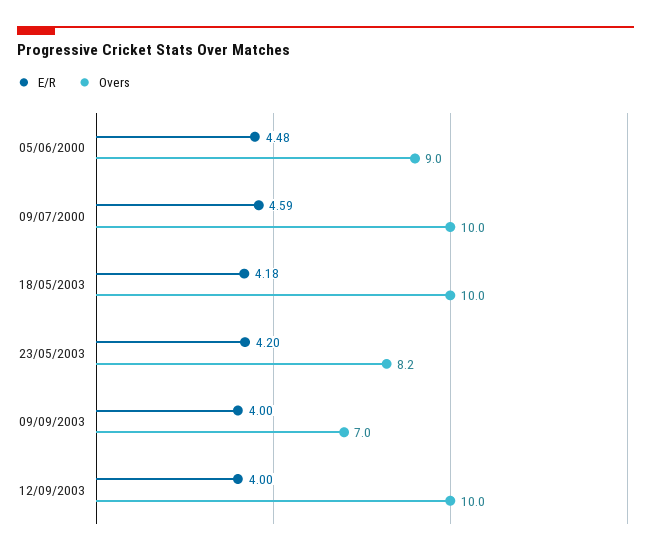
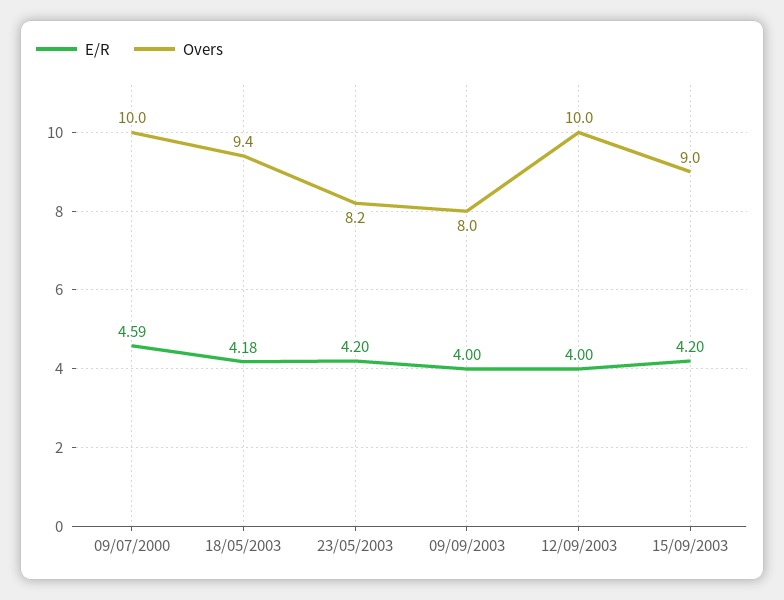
E/R, 05/06/2000: 4.48 -> none
Overs, 05/06/2000: 9 -> none
Overs, 18/05/2003: 10 -> 9.4
Overs, 09/09/2003: 7 -> 8
E/R, 15/09/2003: none -> 4.2
Overs, 15/09/2003: none -> 9

